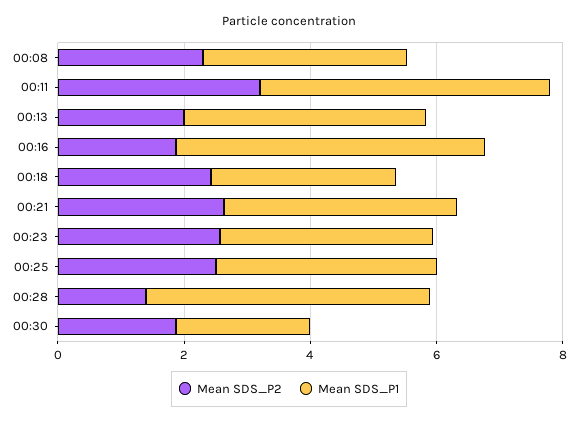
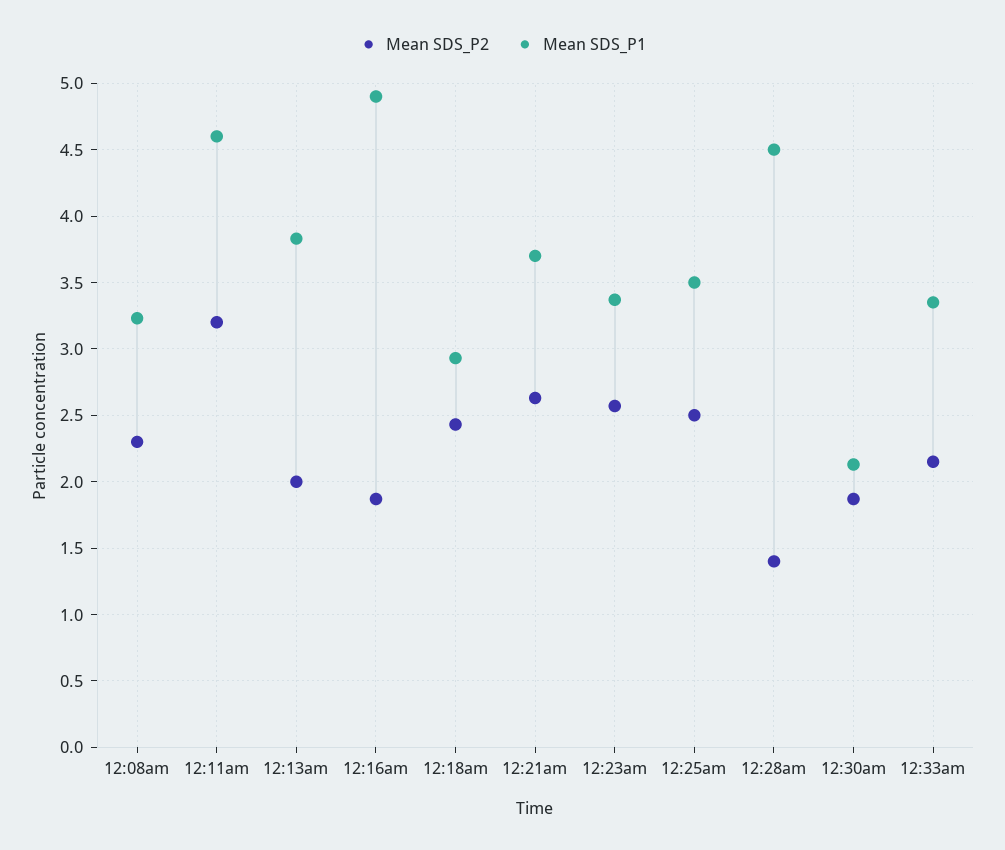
Mean SDS_P2, 12:33am: none -> 2.15
Mean SDS_P1, 12:33am: none -> 3.35

